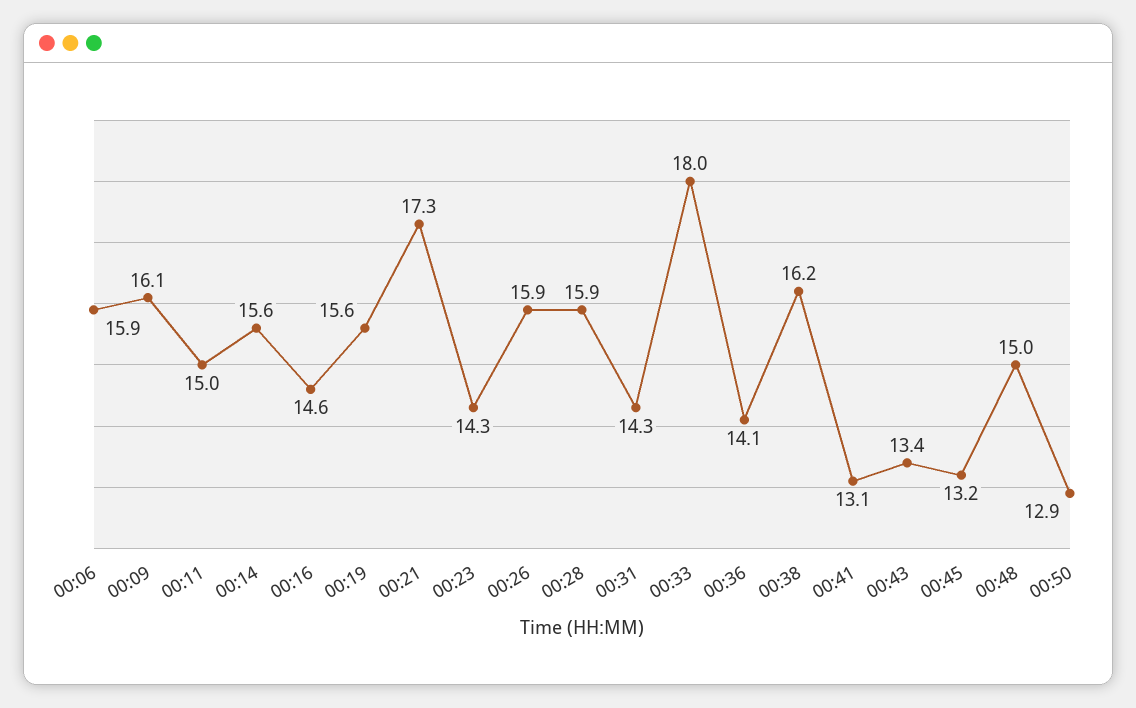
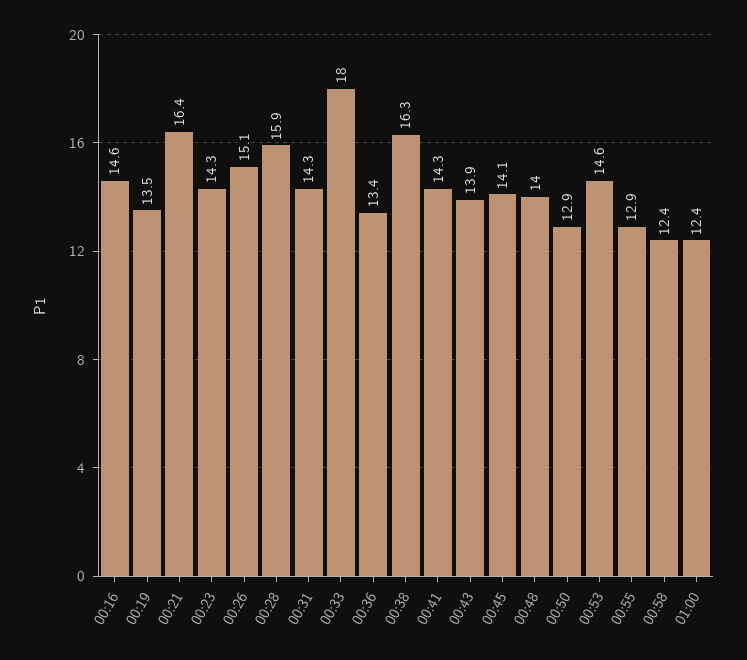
00:06: 15.9 -> none
00:09: 16.1 -> none
00:11: 15 -> none
00:14: 15.6 -> none
00:19: 15.6 -> 13.5
00:21: 17.3 -> 16.4
00:26: 15.9 -> 15.1
00:36: 14.1 -> 13.4
00:38: 16.2 -> 16.3
00:41: 13.1 -> 14.3
00:43: 13.4 -> 13.9
00:45: 13.2 -> 14.1
00:48: 15 -> 14
00:53: none -> 14.6
00:55: none -> 12.9
00:58: none -> 12.4
01:00: none -> 12.4

